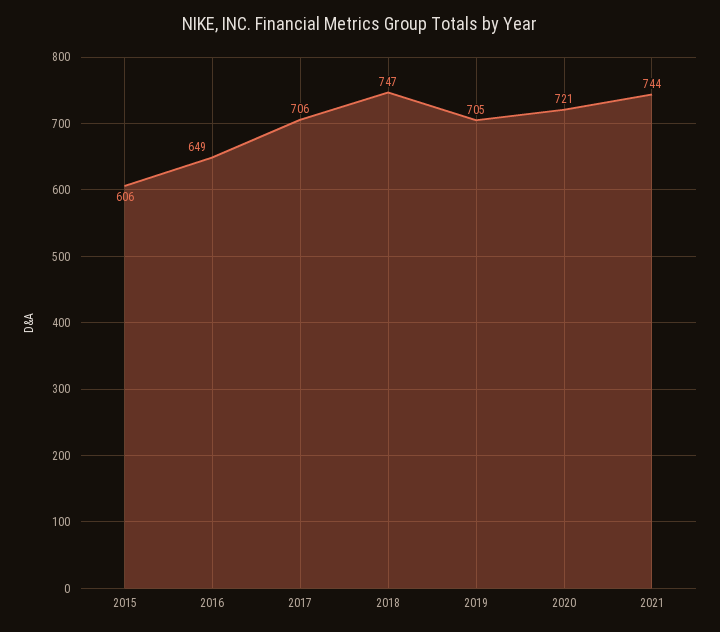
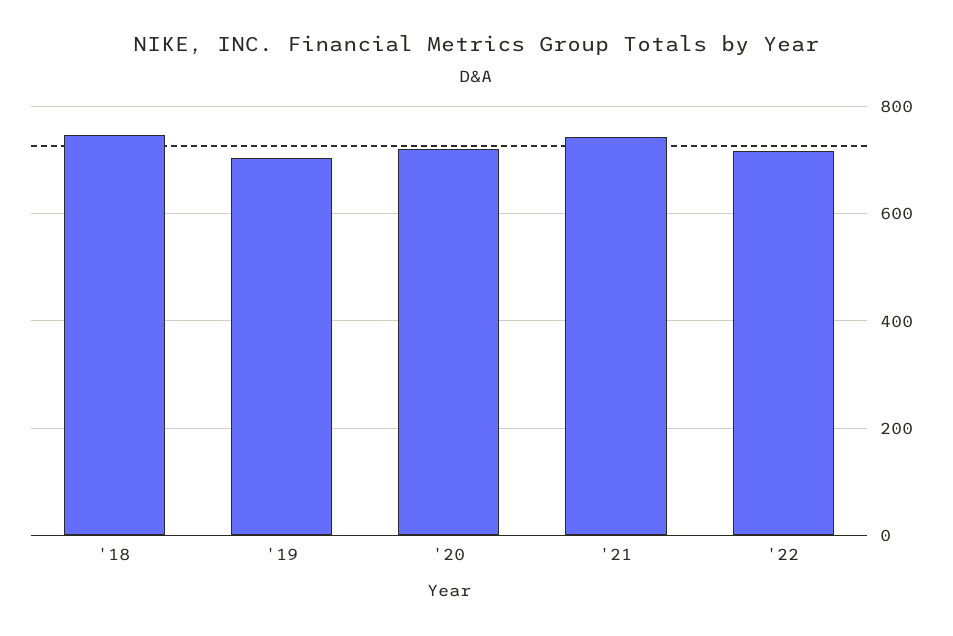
2015: 606 -> none
2016: 649 -> none
2017: 706 -> none
'22: none -> 720

